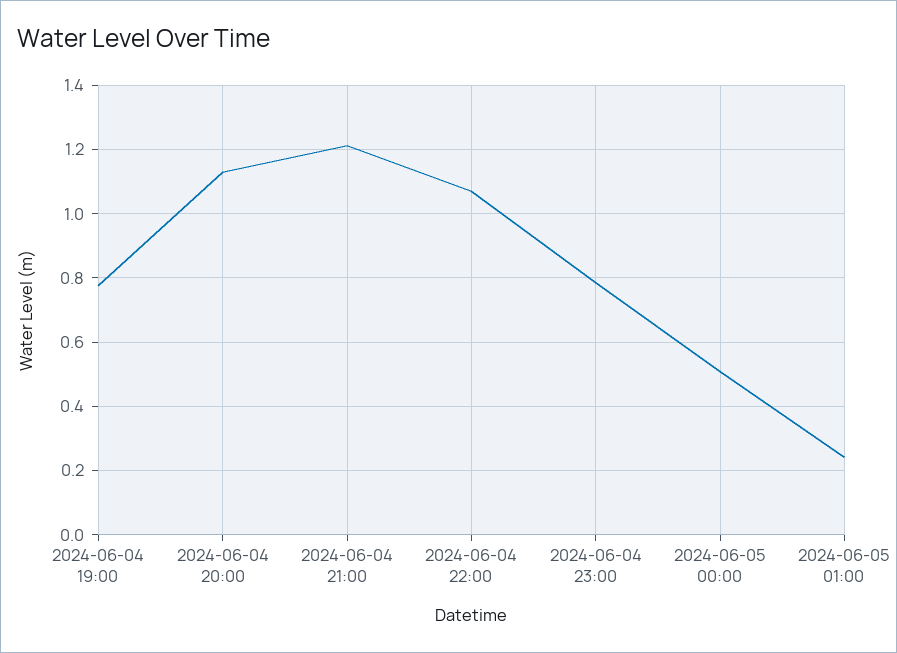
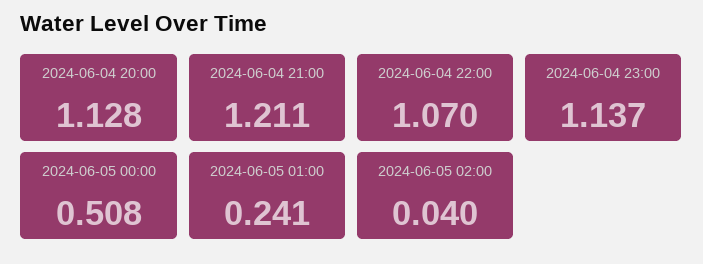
2024-06-04 19:00: 0.78 -> none
2024-06-04 23:00: 0.78 -> 1.137
2024-06-05 02:00: none -> 0.04

